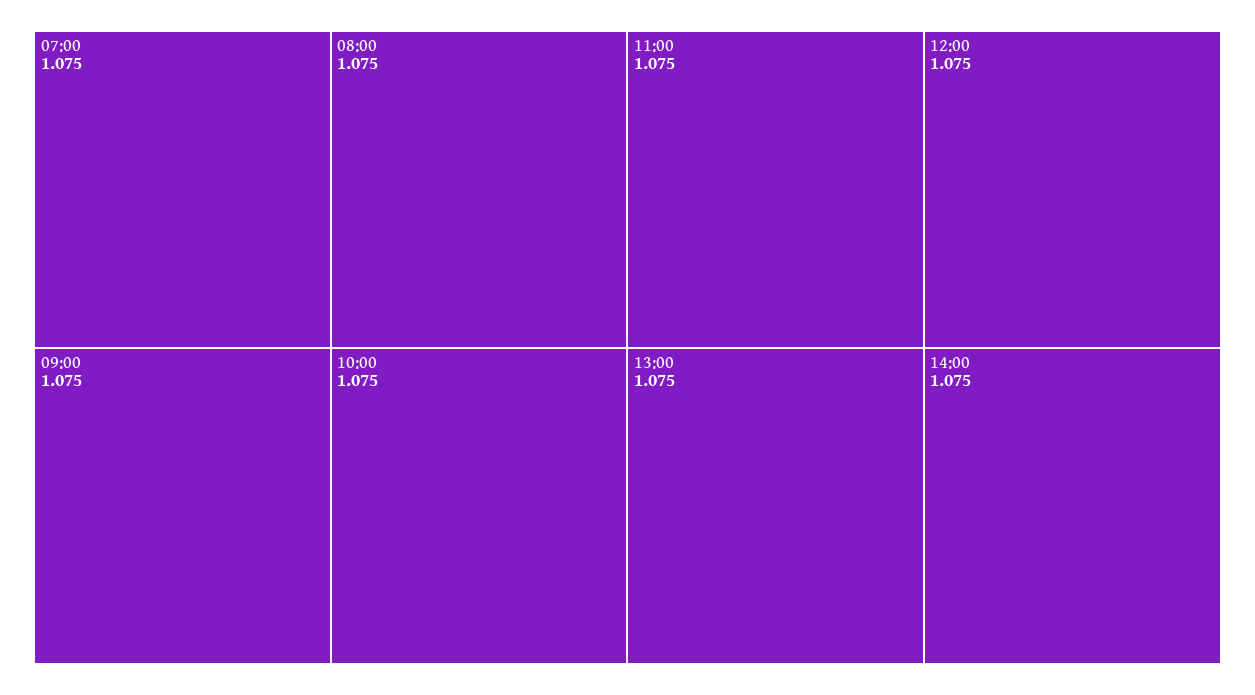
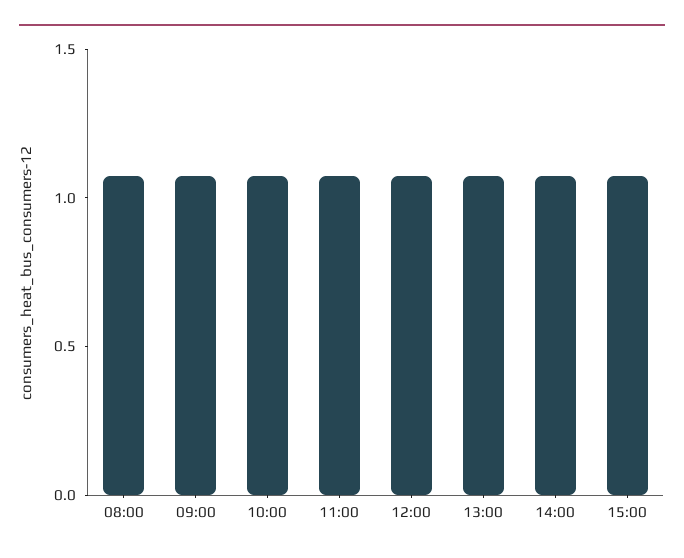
07:00: 1.075 -> none
15:00: none -> 1.1

